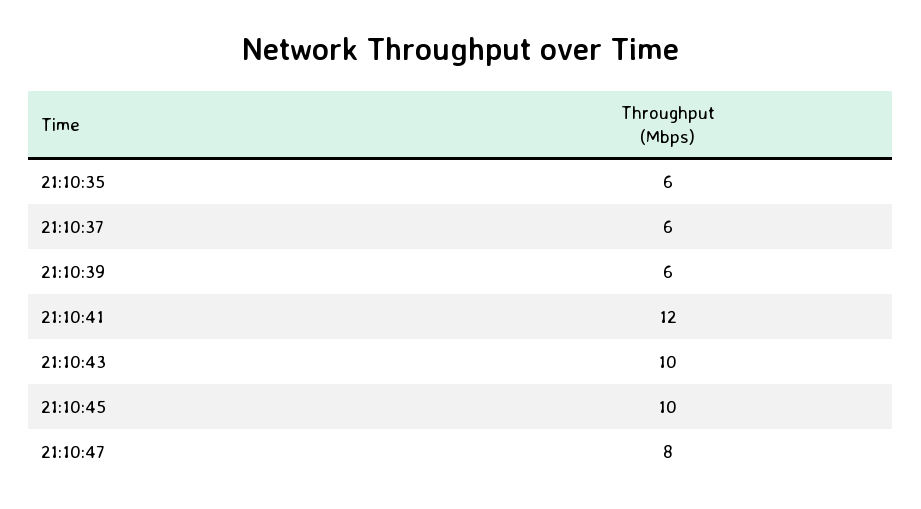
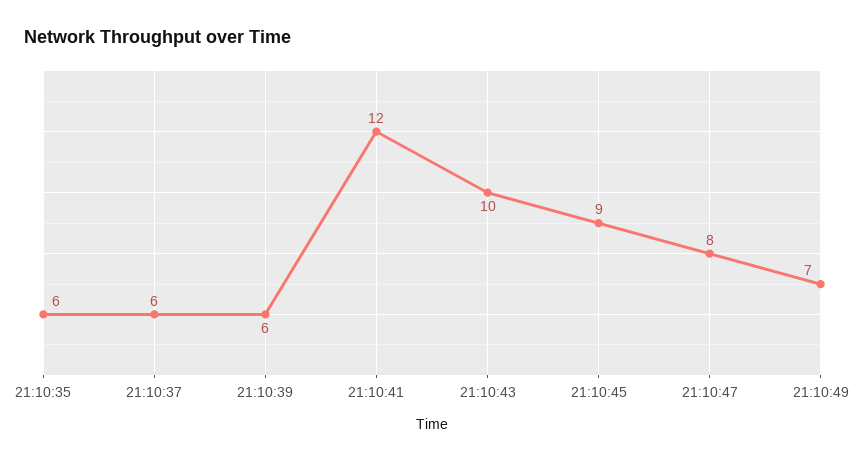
21:10:45: 10 -> 9
21:10:49: none -> 7

